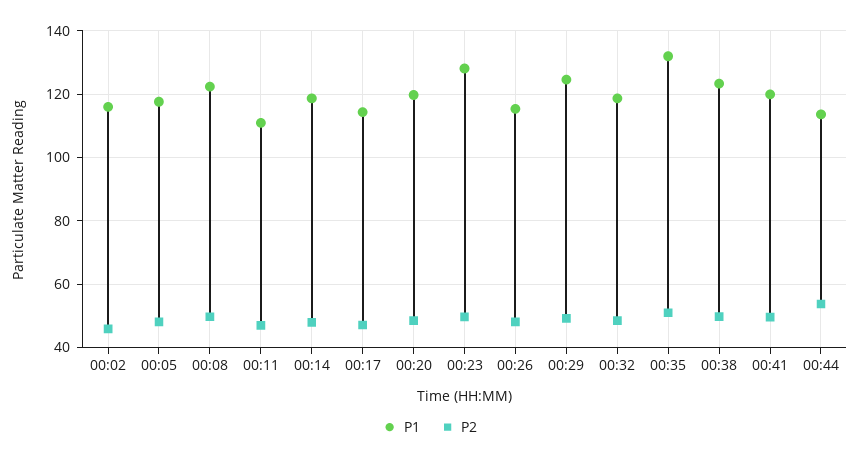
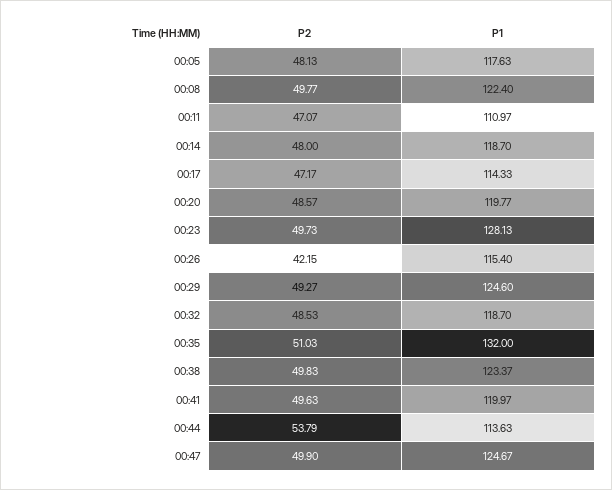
P1, 00:02: 116 -> none
P2, 00:02: 46 -> none
P2, 00:26: 48 -> 42.15
P2, 00:47: none -> 49.9
P1, 00:47: none -> 124.67

